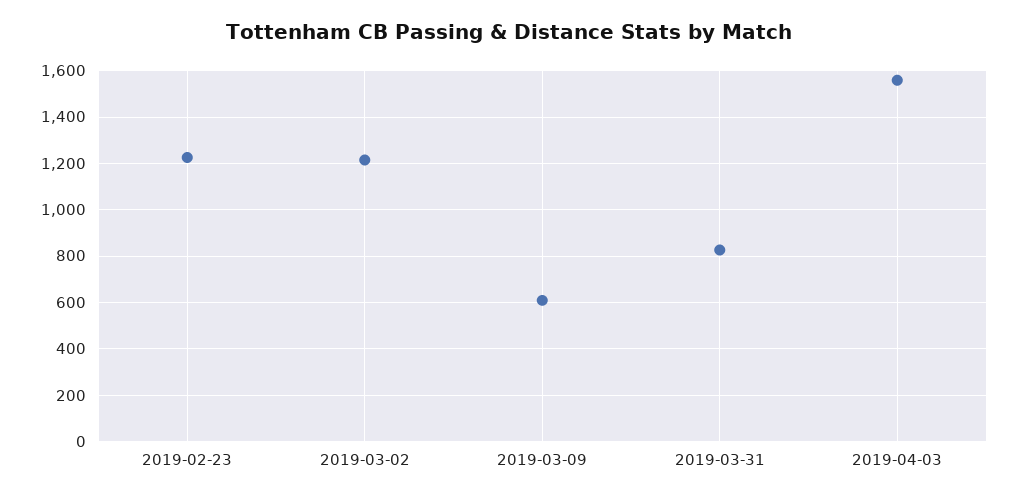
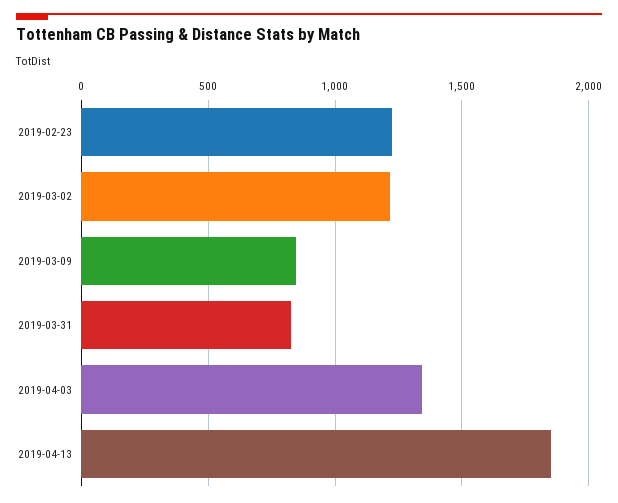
2019-03-09: 600 -> 850
2019-04-03: 1550 -> 1350
2019-04-13: none -> 1850

